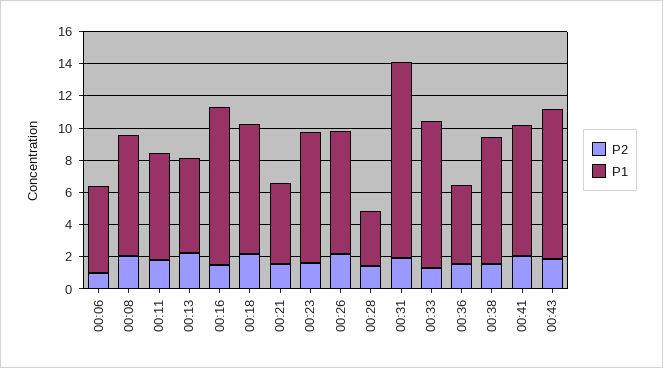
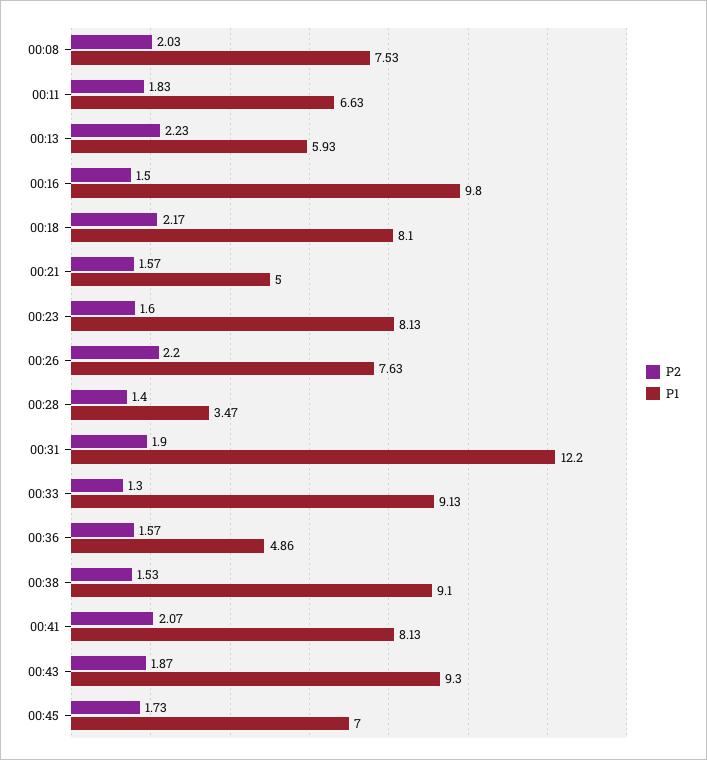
P2, 00:06: 1 -> none
P1, 00:06: 5.5 -> none
P1, 00:38: 8 -> 9.1
P2, 00:45: none -> 1.73
P1, 00:45: none -> 7

